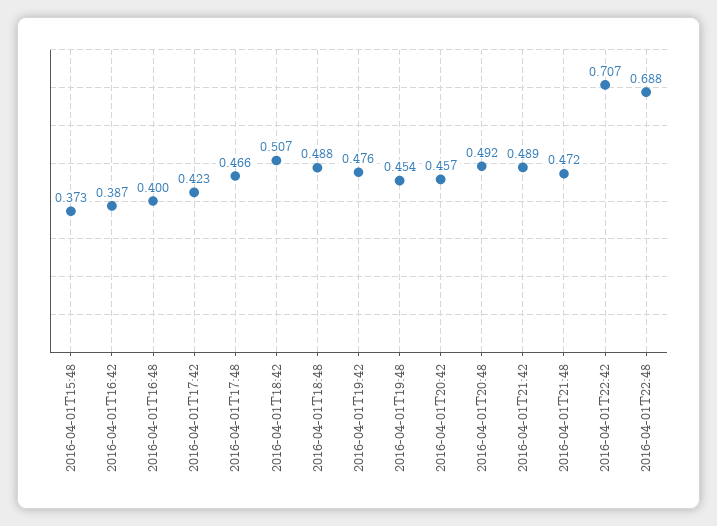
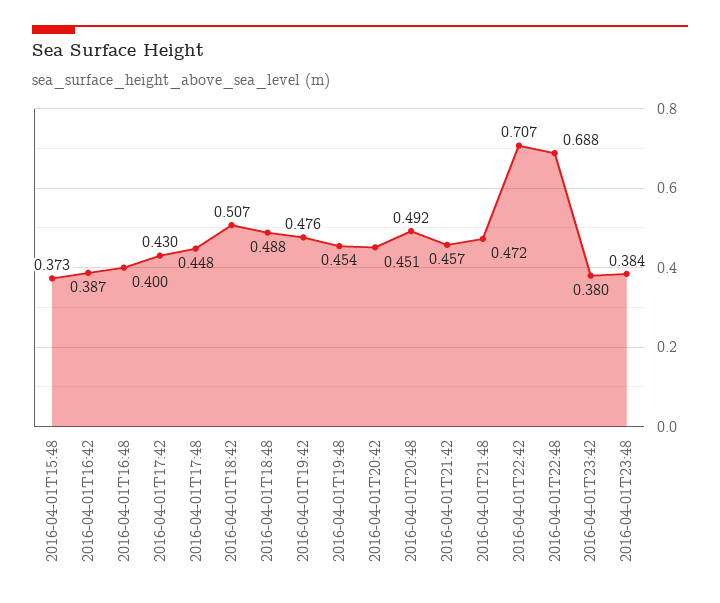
2016-04-01T17:42: 0.423 -> 0.43
2016-04-01T17:48: 0.466 -> 0.448
2016-04-01T20:42: 0.457 -> 0.451
2016-04-01T21:42: 0.489 -> 0.457
2016-04-01T23:42: none -> 0.38
2016-04-01T23:48: none -> 0.384

